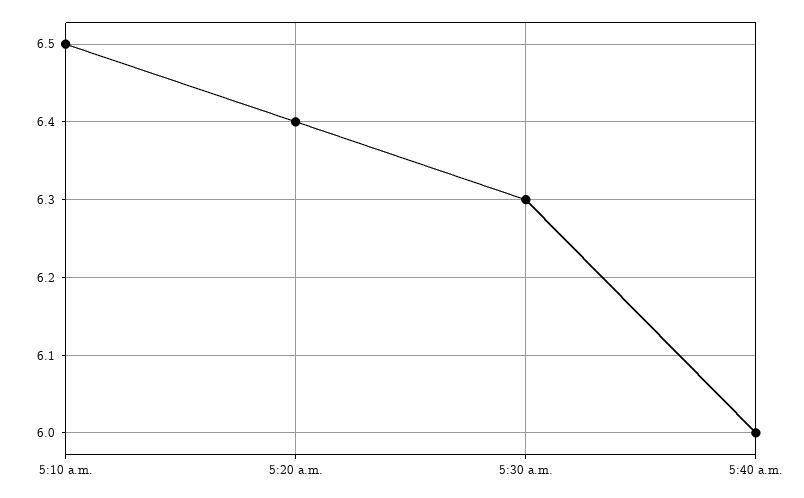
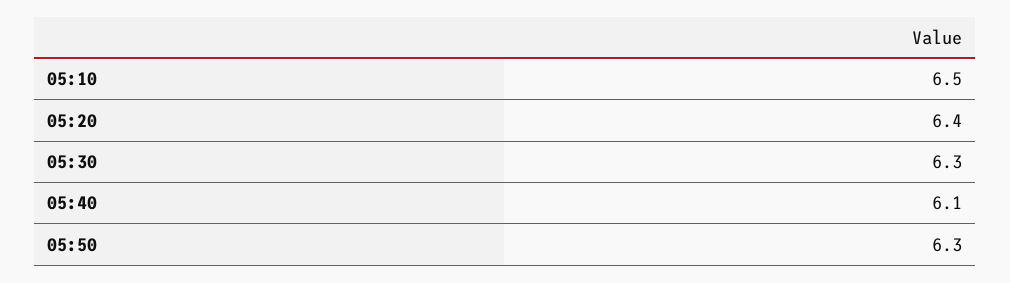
5:40 a.m.: 6 -> 6.1
05:50: none -> 6.3

